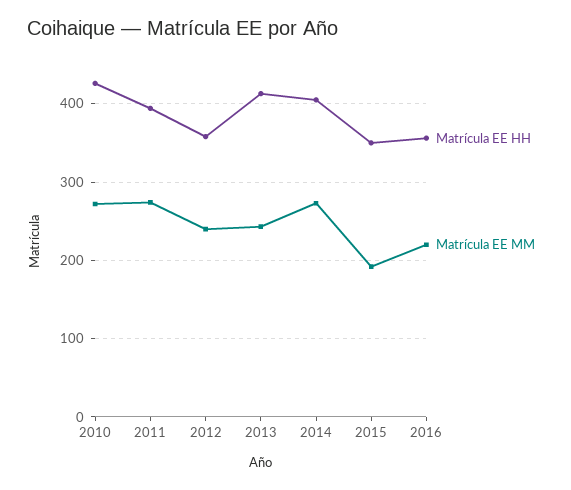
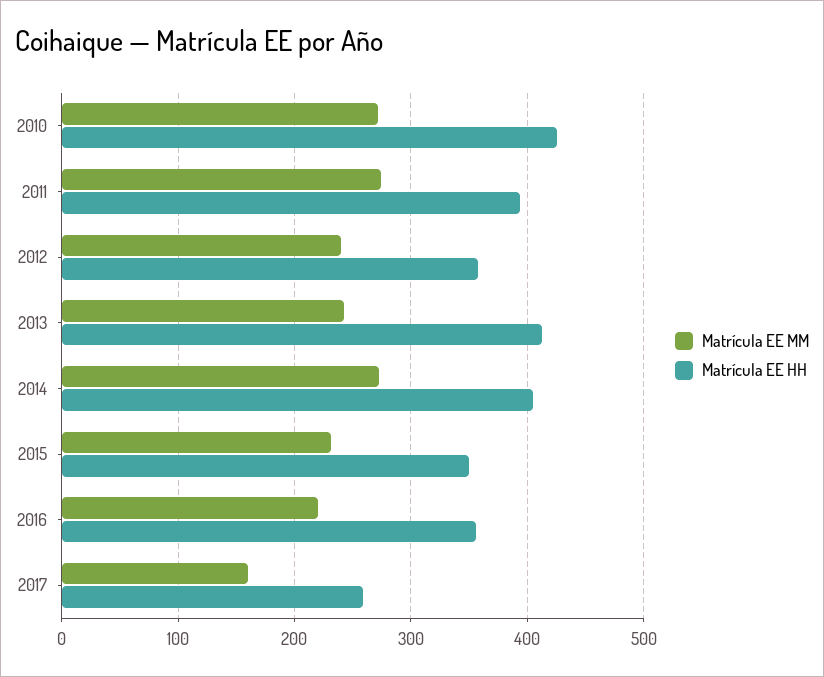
Matrícula EE MM, 2015: 190 -> 230
Matrícula EE MM, 2017: none -> 160
Matrícula EE HH, 2017: none -> 260

